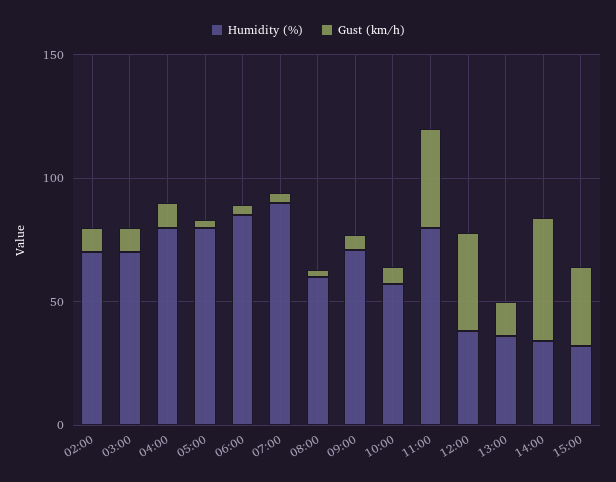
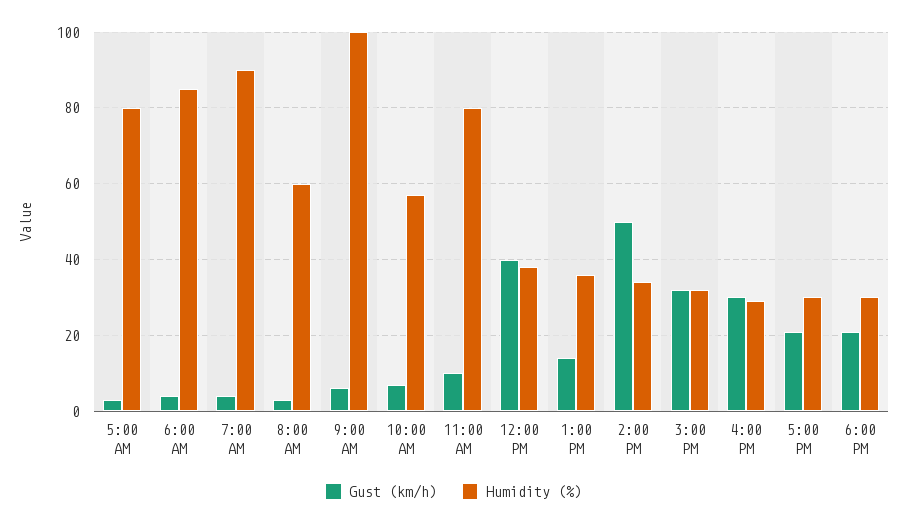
Humidity (%), 02:00: 70 -> none
Gust (km/h), 02:00: 10 -> none
Humidity (%), 03:00: 70 -> none
Gust (km/h), 03:00: 10 -> none
Humidity (%), 04:00: 80 -> none
Gust (km/h), 04:00: 10 -> none
Humidity (%), 09:00: 70 -> 100
Gust (km/h), 11:00: 40 -> 10
Gust (km/h), 4:00 PM: none -> 30
Humidity (%), 4:00 PM: none -> 30
Gust (km/h), 5:00 PM: none -> 20
Humidity (%), 5:00 PM: none -> 30
Gust (km/h), 6:00 PM: none -> 20
Humidity (%), 6:00 PM: none -> 30

